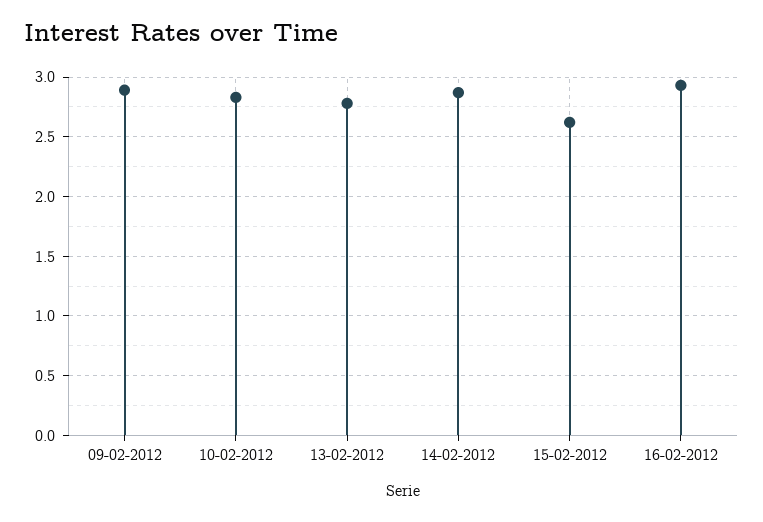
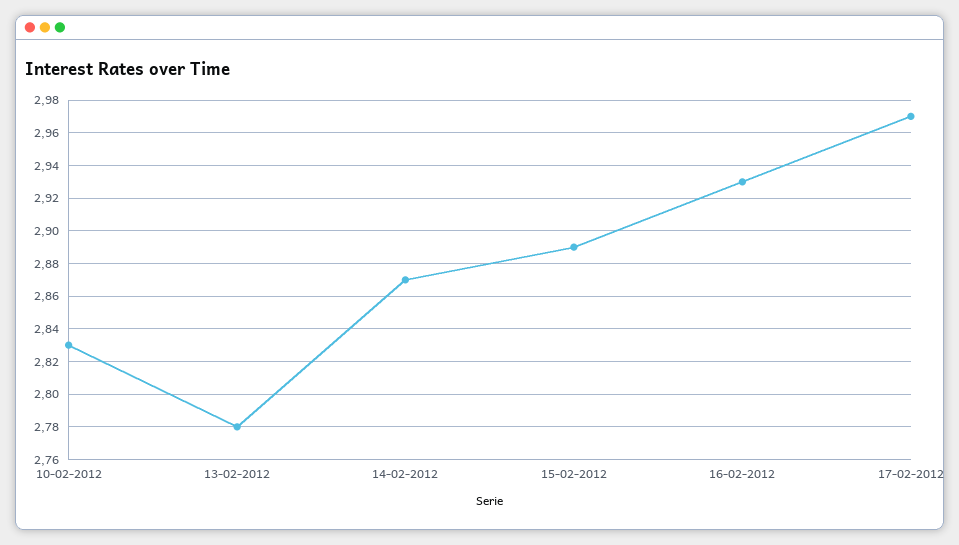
09-02-2012: 2.9 -> none
15-02-2012: 2.6 -> 2.89
17-02-2012: none -> 2.97

